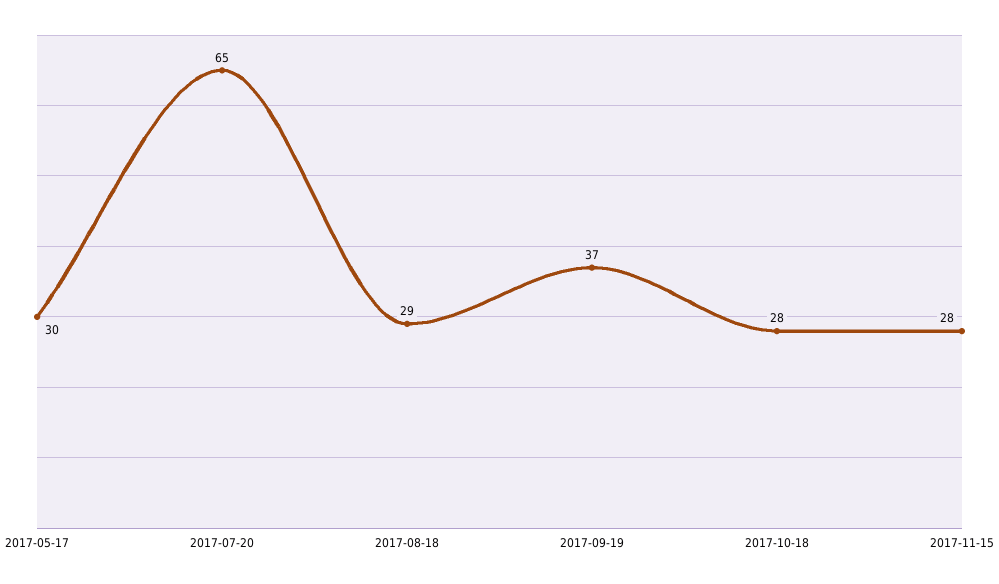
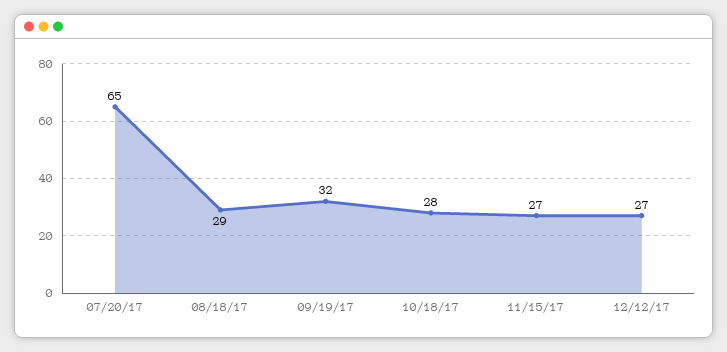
2017-05-17: 30 -> none
2017-09-19: 37 -> 32
2017-11-15: 28 -> 27
12/12/17: none -> 27

